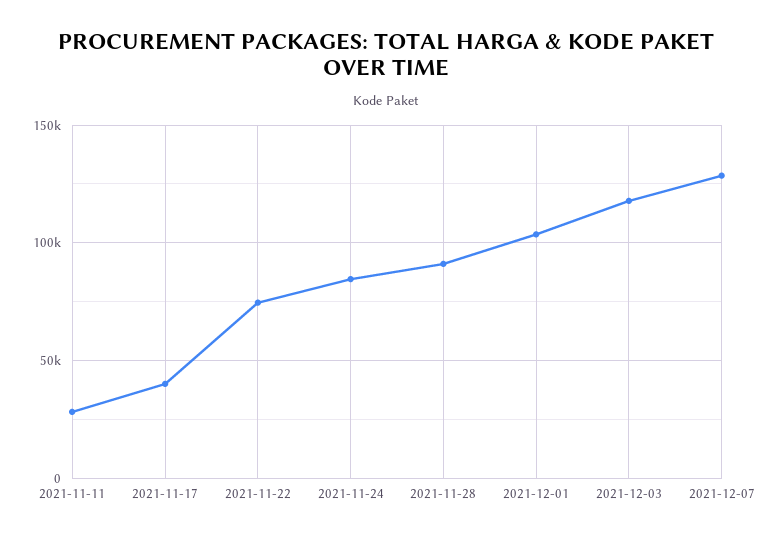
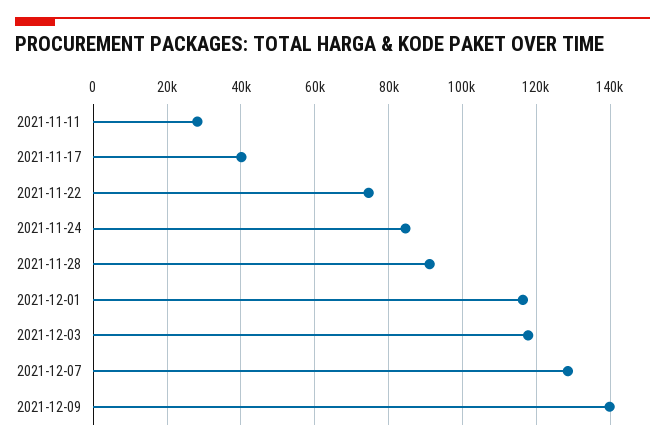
2021-12-01: 105000 -> 116000
2021-12-09: none -> 140000

